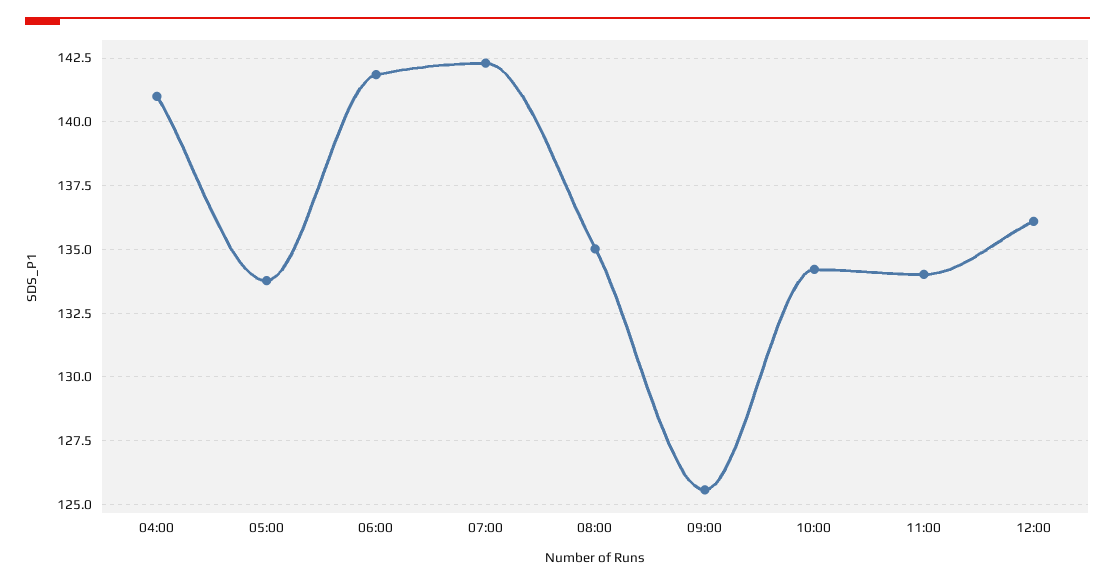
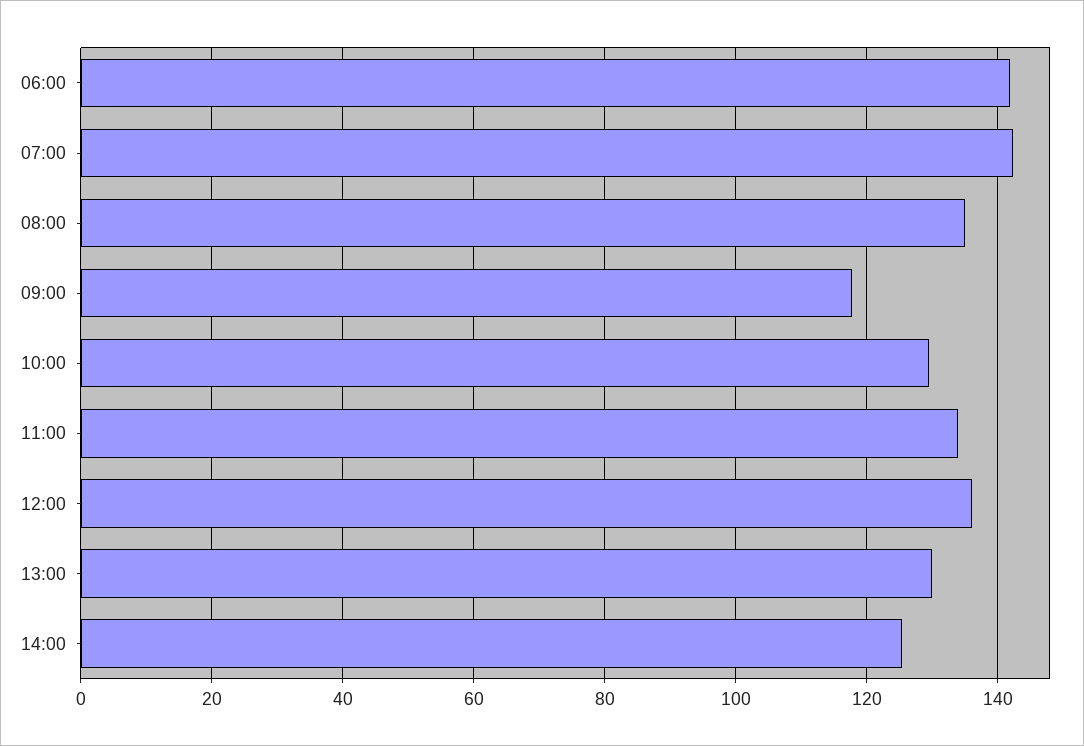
04:00: 141 -> none
05:00: 133.75 -> none
09:00: 125.5 -> 118
10:00: 134.25 -> 130
13:00: none -> 130
14:00: none -> 126

